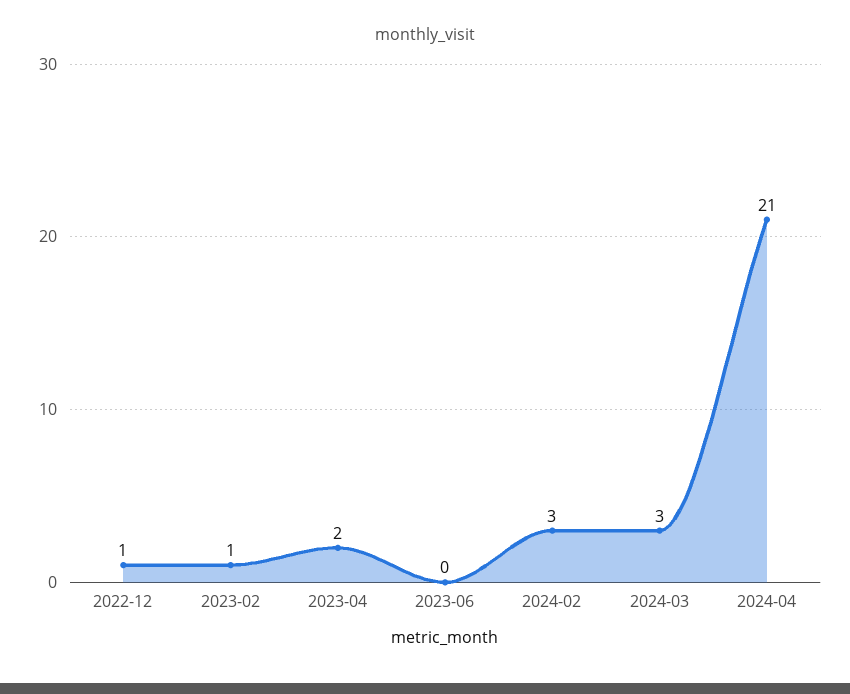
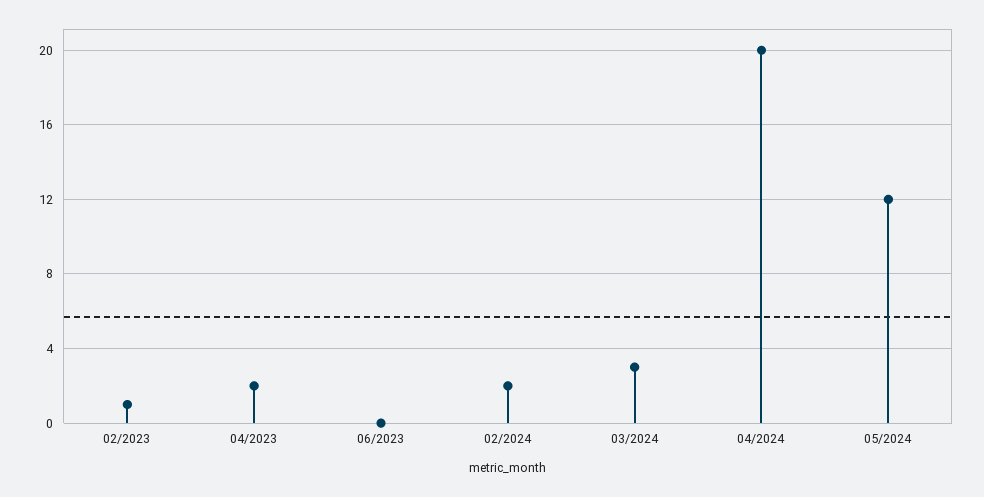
2022-12: 1 -> none
2024-02: 3 -> 2
2024-04: 21 -> 20
05/2024: none -> 12

